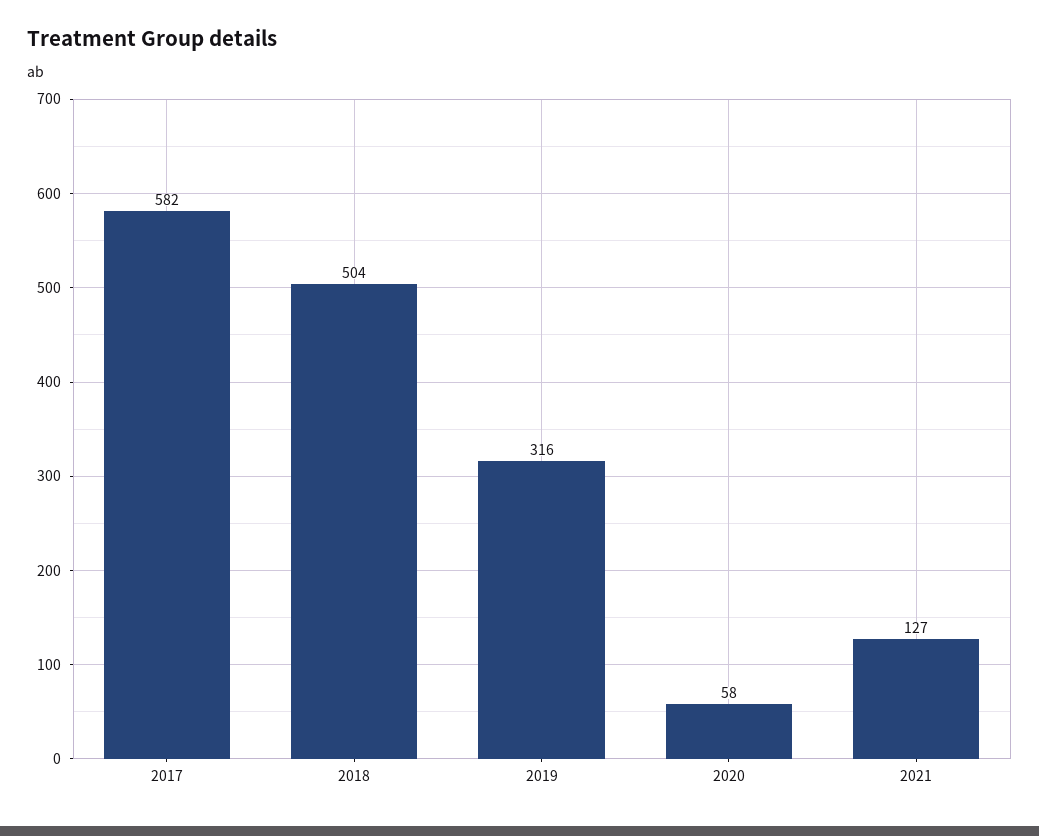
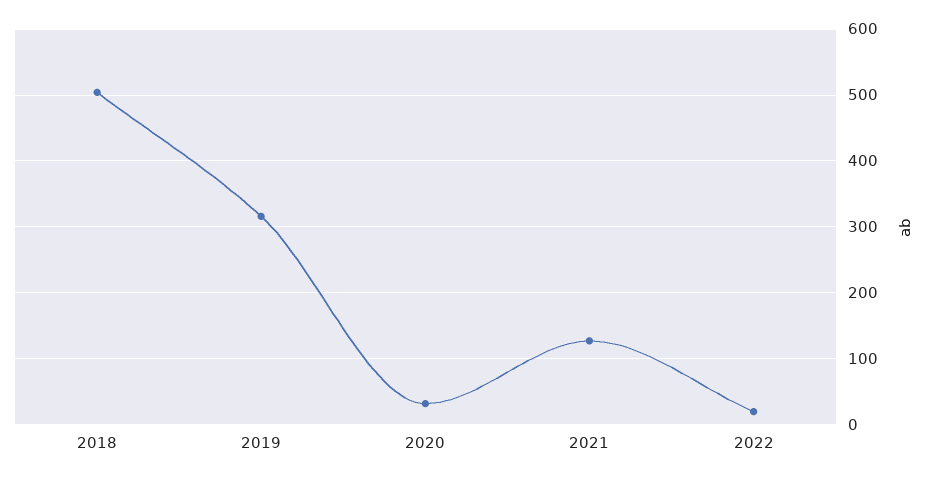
2017: 582 -> none
2020: 58 -> 30
2022: none -> 20

